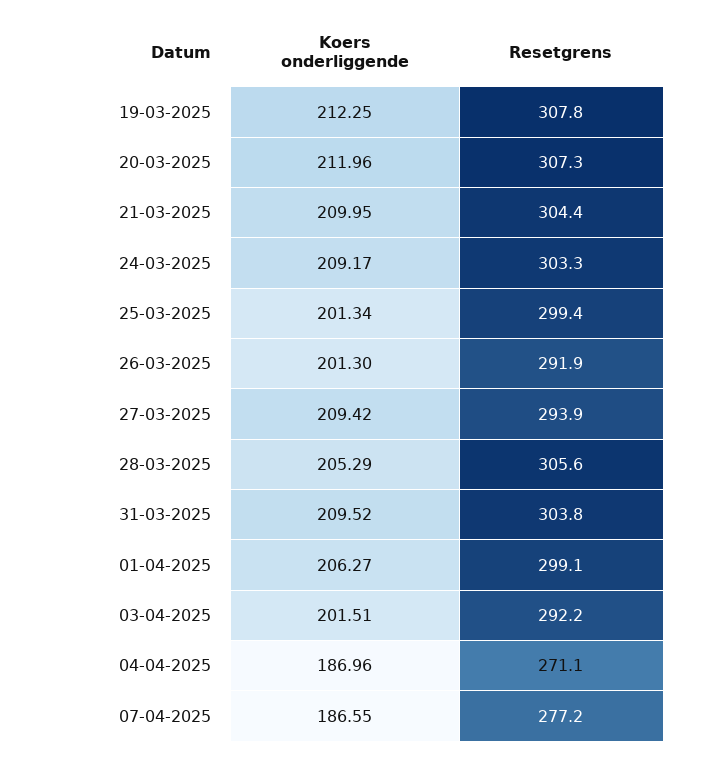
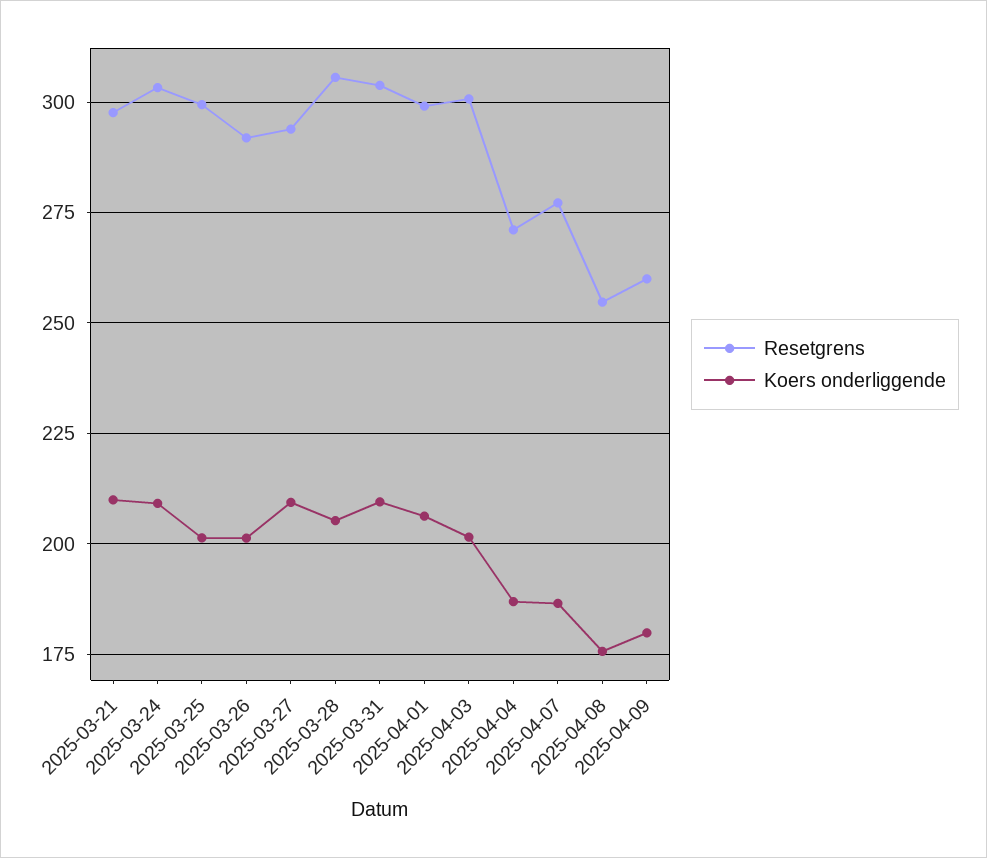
Koers onderliggende, 19-03-2025: 212.25 -> none
Resetgrens, 19-03-2025: 307.8 -> none
Koers onderliggende, 20-03-2025: 211.96 -> none
Resetgrens, 20-03-2025: 307.3 -> none
Resetgrens, 21-03-2025: 304.4 -> 297.5
Resetgrens, 03-04-2025: 292.2 -> 300
Resetgrens, 2025-04-08: none -> 255
Koers onderliggende, 2025-04-08: none -> 175
Resetgrens, 2025-04-09: none -> 260
Koers onderliggende, 2025-04-09: none -> 180

